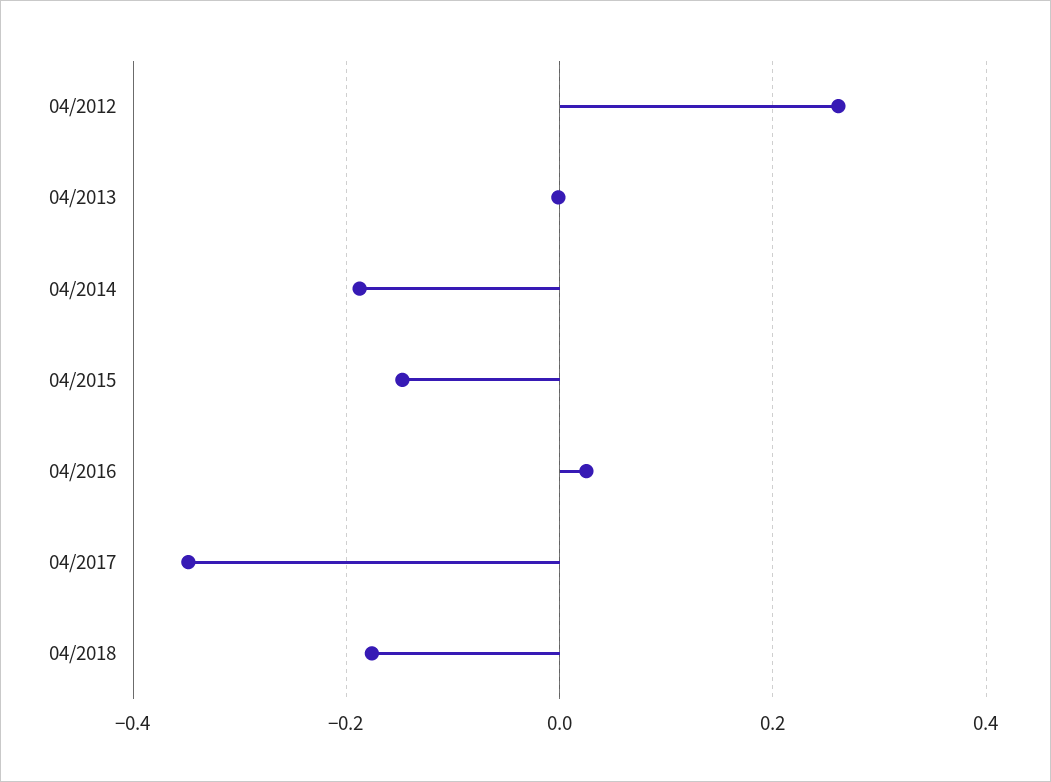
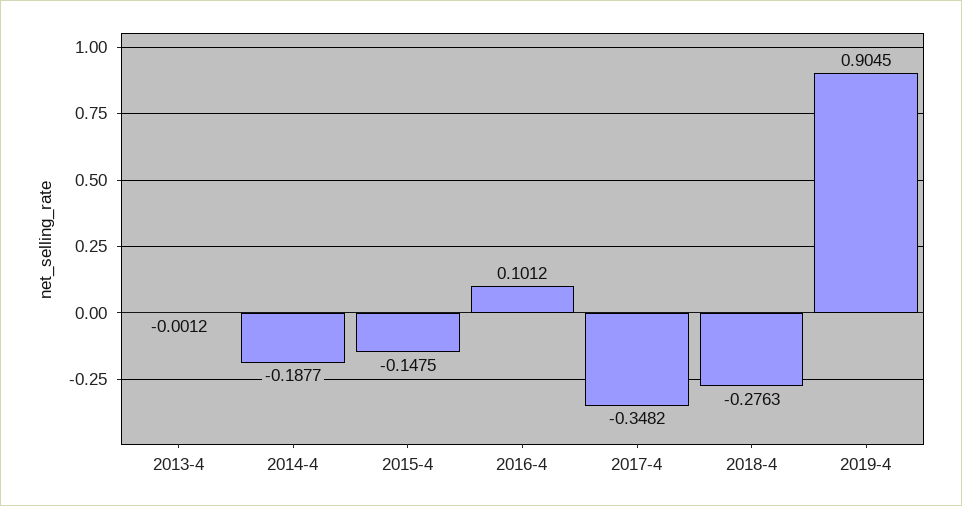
04/2012: 0.26 -> none
04/2016: 0.02 -> 0.1012
04/2018: -0.18 -> -0.2763
2019-4: none -> 0.9045

